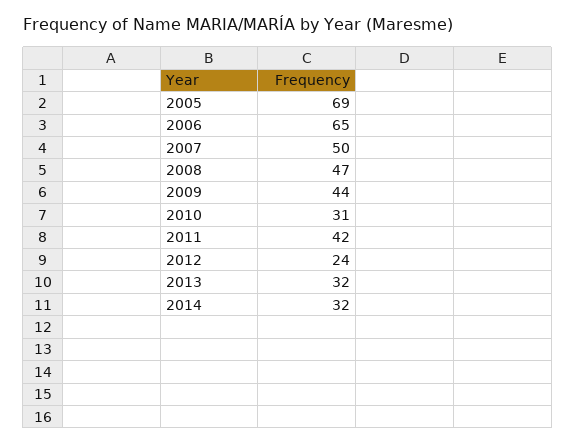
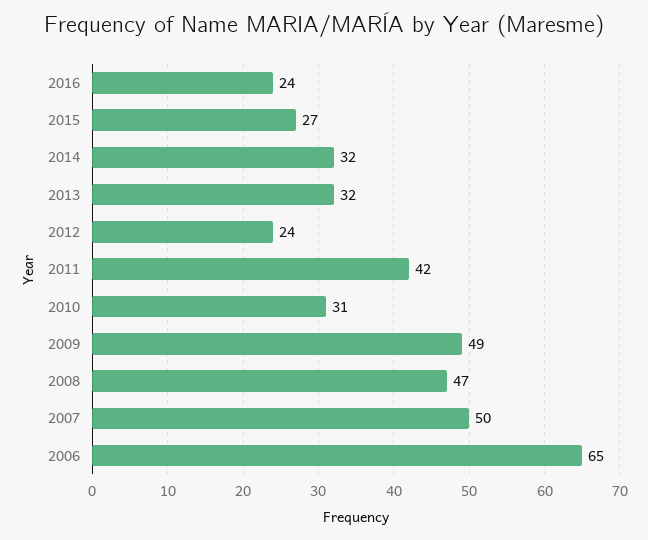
2005: 69 -> none
2009: 44 -> 49
2016: none -> 24
2015: none -> 27

